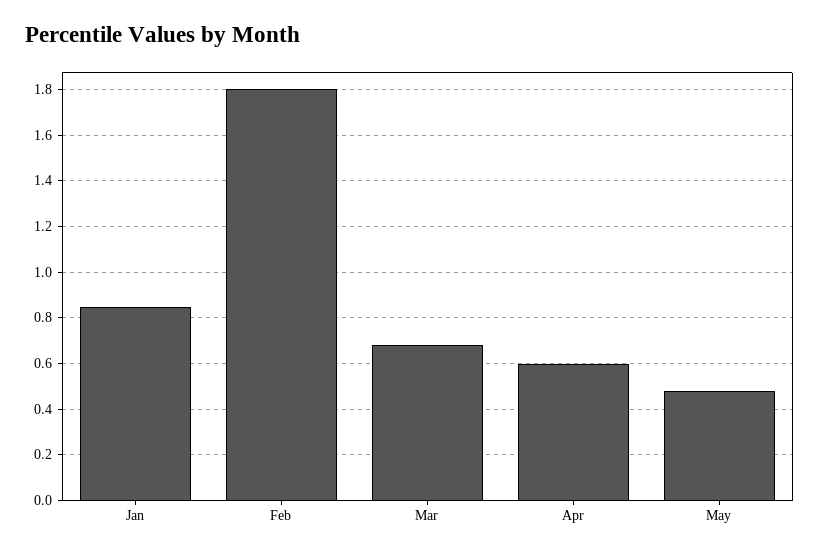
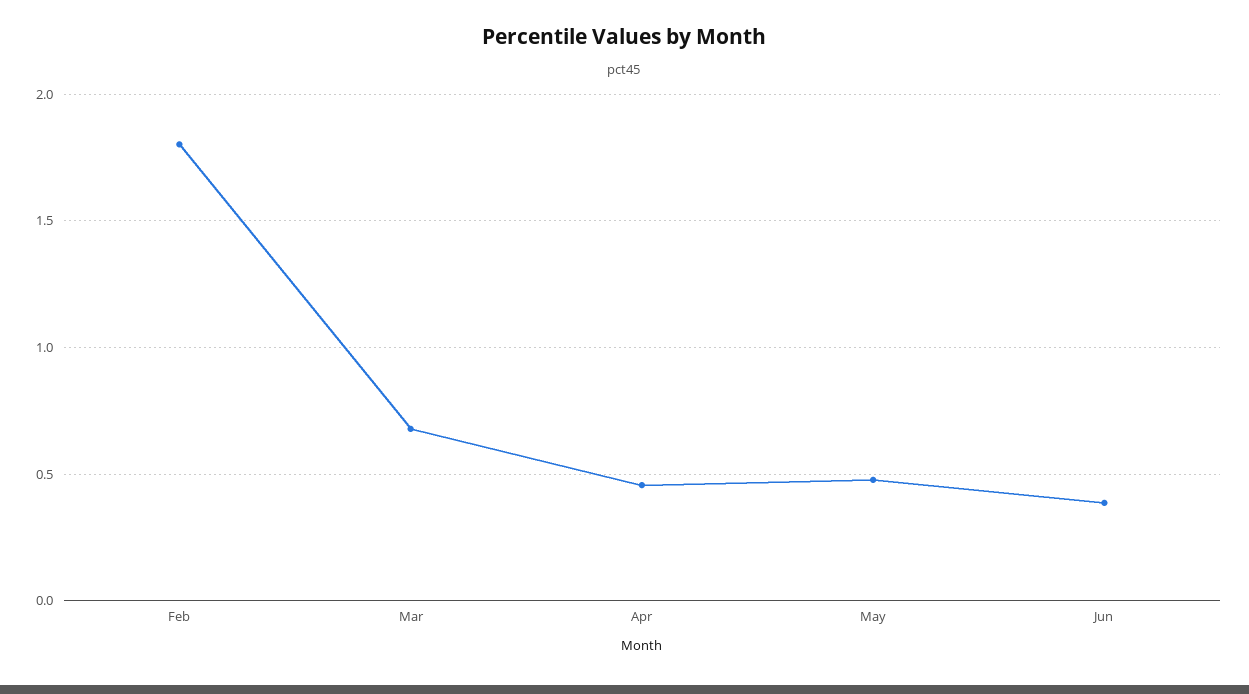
Jan: 0.85 -> none
Apr: 0.6 -> 0.45
Jun: none -> 0.4

